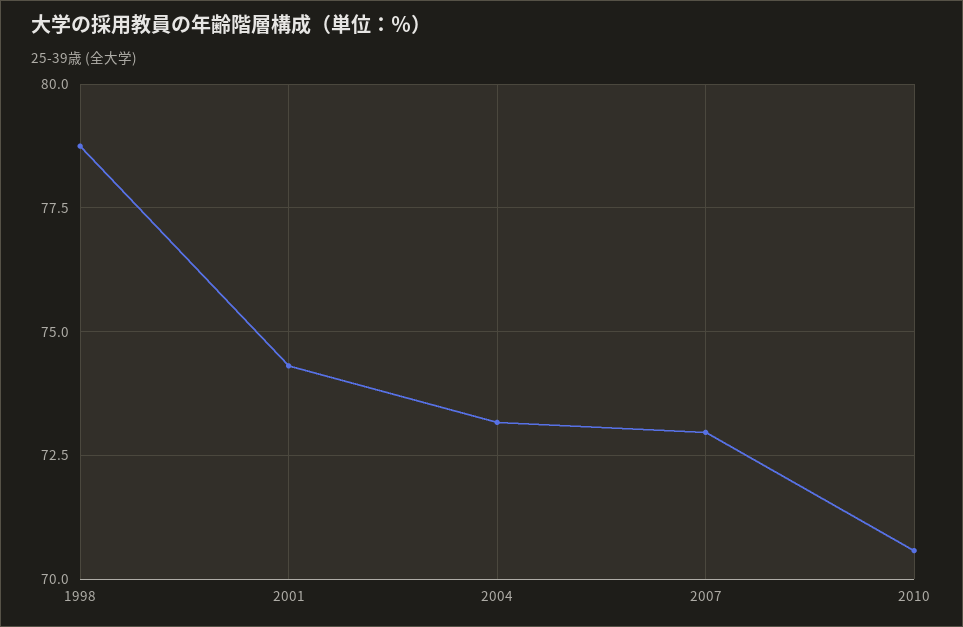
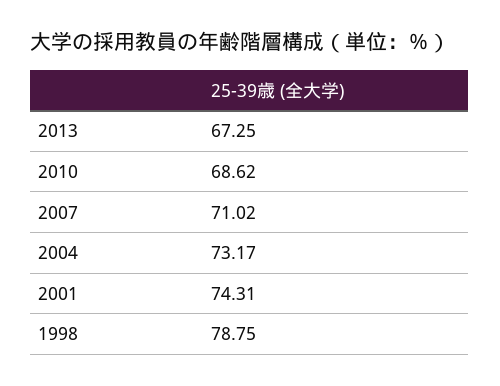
2007: 73 -> 71.02
2010: 70.5 -> 68.62
2013: none -> 67.25

